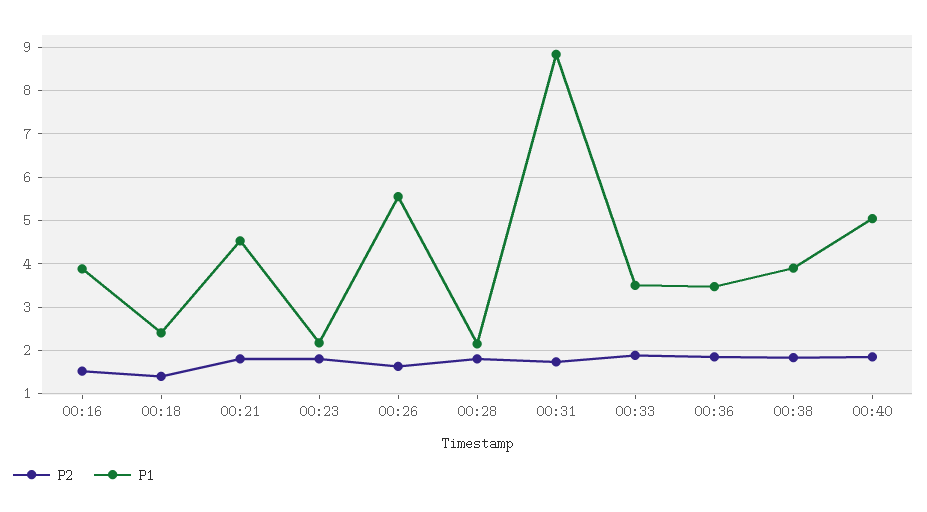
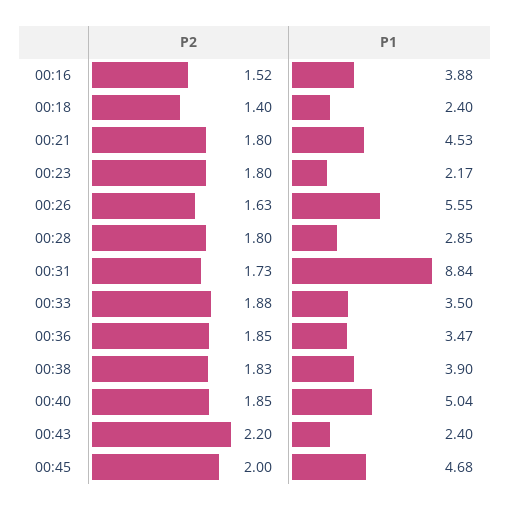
P1, 00:28: 2.2 -> 2.85
P2, 00:43: none -> 2.2
P1, 00:43: none -> 2.4
P2, 00:45: none -> 2
P1, 00:45: none -> 4.68

